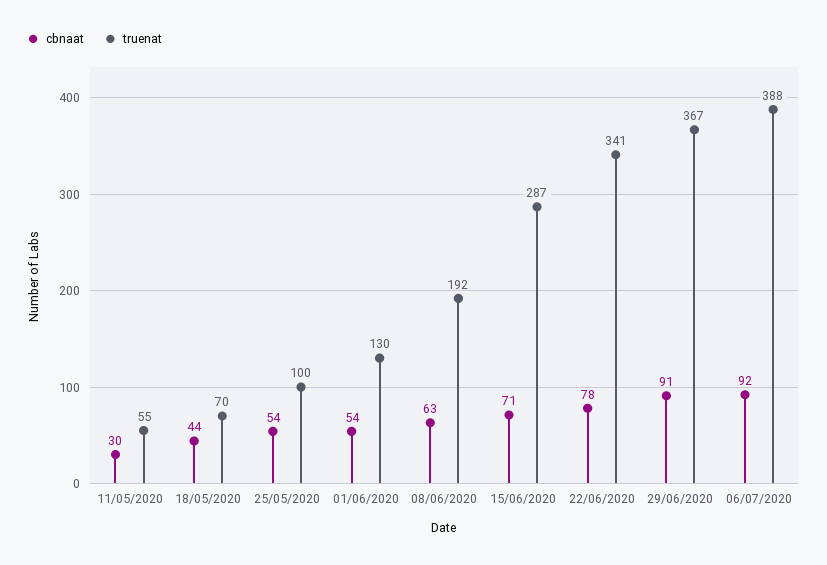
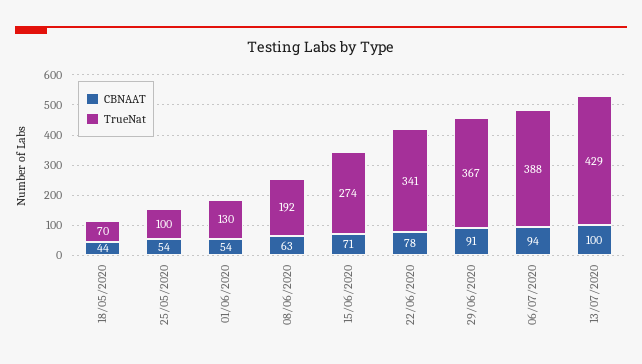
cbnaat, 11/05/2020: 30 -> none
truenat, 11/05/2020: 55 -> none
truenat, 15/06/2020: 287 -> 274
cbnaat, 06/07/2020: 92 -> 94
cbnaat, 13/07/2020: none -> 100
truenat, 13/07/2020: none -> 429

